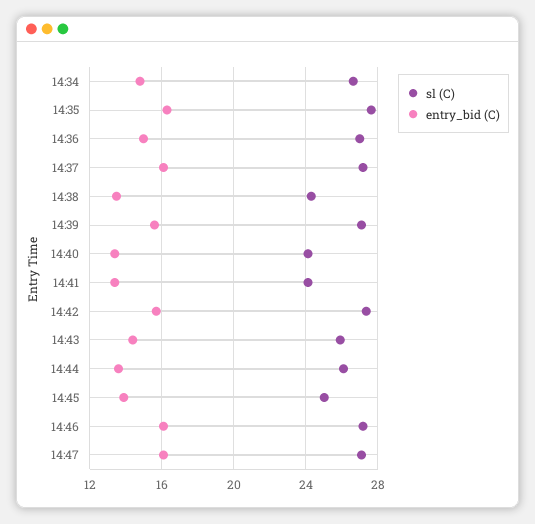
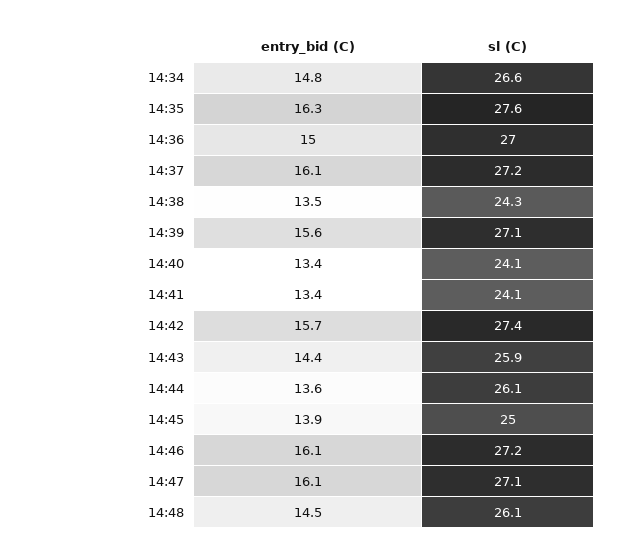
entry_bid (C), 14:48: none -> 14.5
sl (C), 14:48: none -> 26.1

